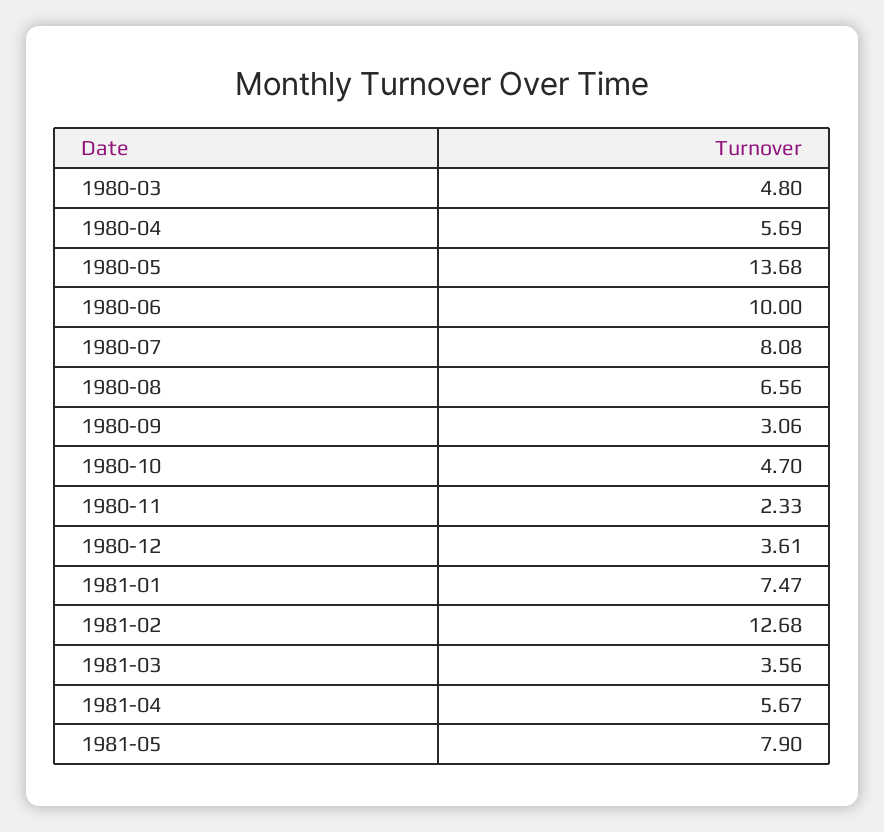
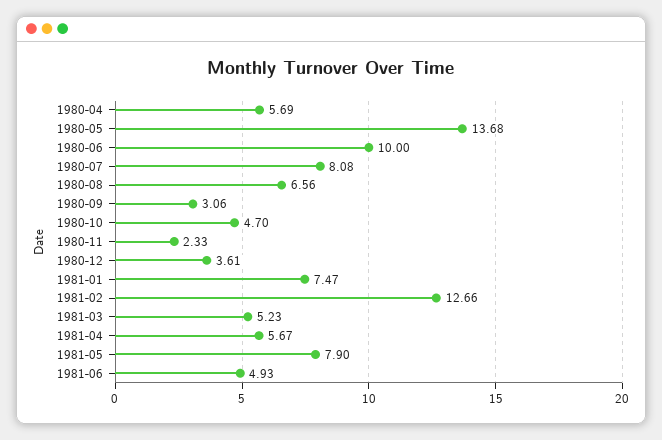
1980-03: 4.8 -> none
1981-02: 12.68 -> 12.66
1981-03: 3.56 -> 5.23
1981-06: none -> 4.93

